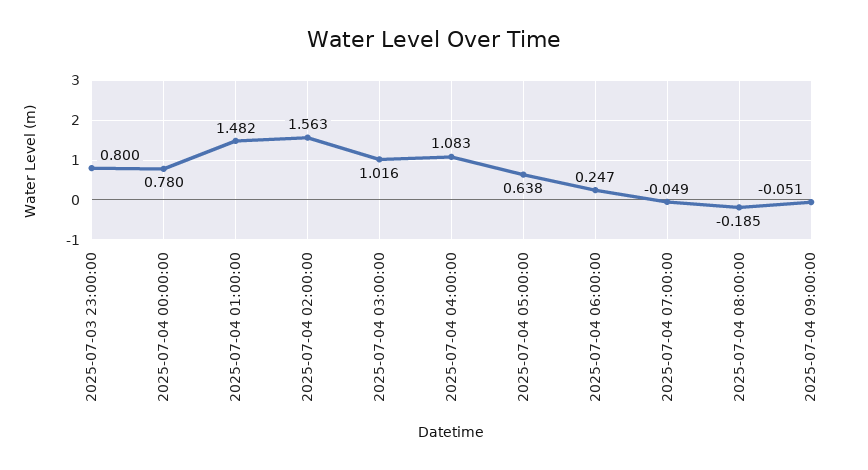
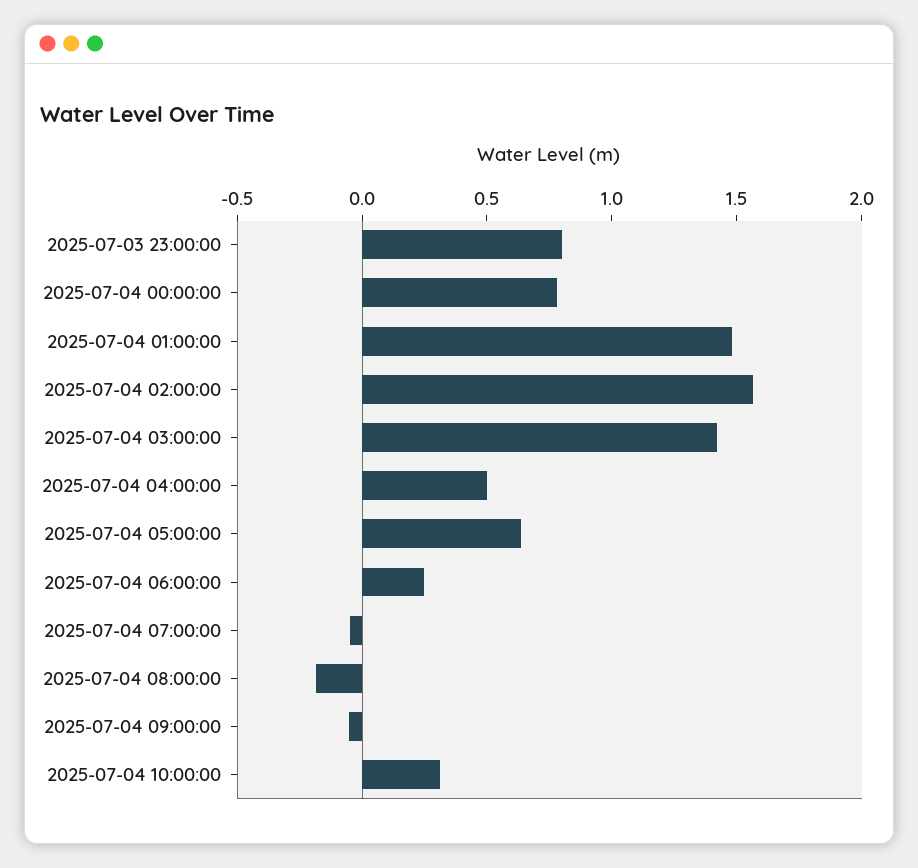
2025-07-04 03:00:00: 1.016 -> 1.4
2025-07-04 04:00:00: 1.083 -> 0.5
2025-07-04 10:00:00: none -> 0.3

